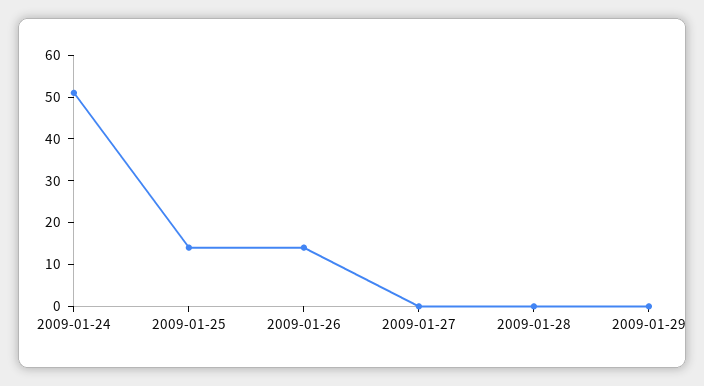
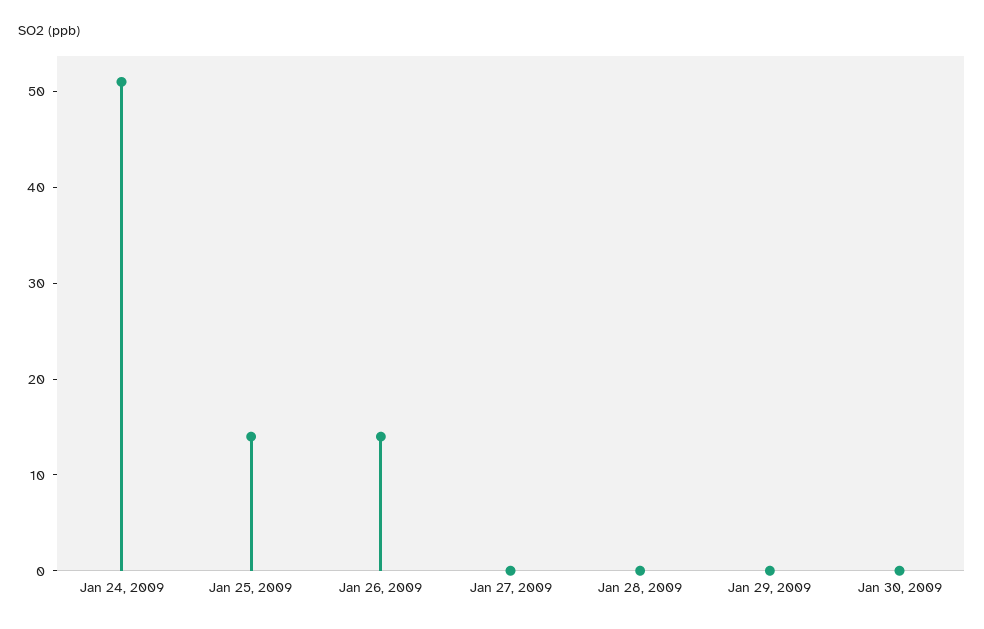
Jan 30, 2009: none -> 0

